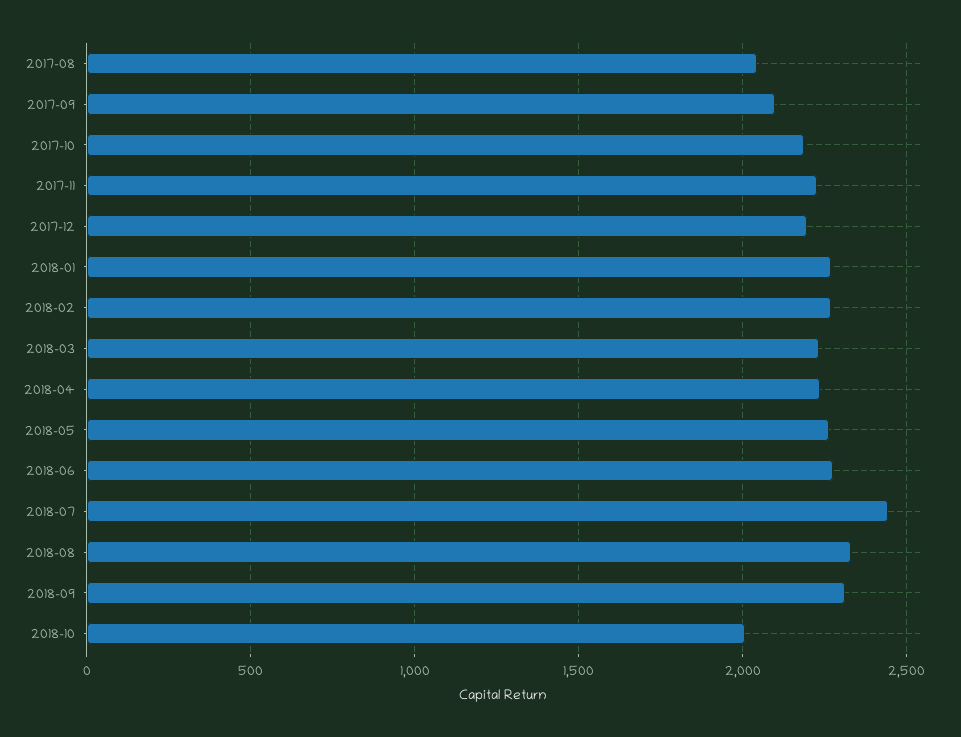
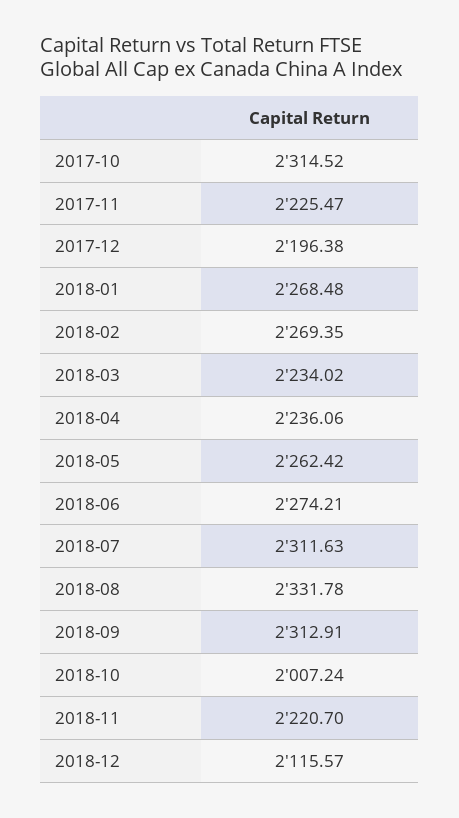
2017-08: 2050 -> none
2017-09: 2100 -> none
2017-10: 2200 -> 2314.52
2018-07: 2450 -> 2311.63
2018-11: none -> 2220.7
2018-12: none -> 2115.57

